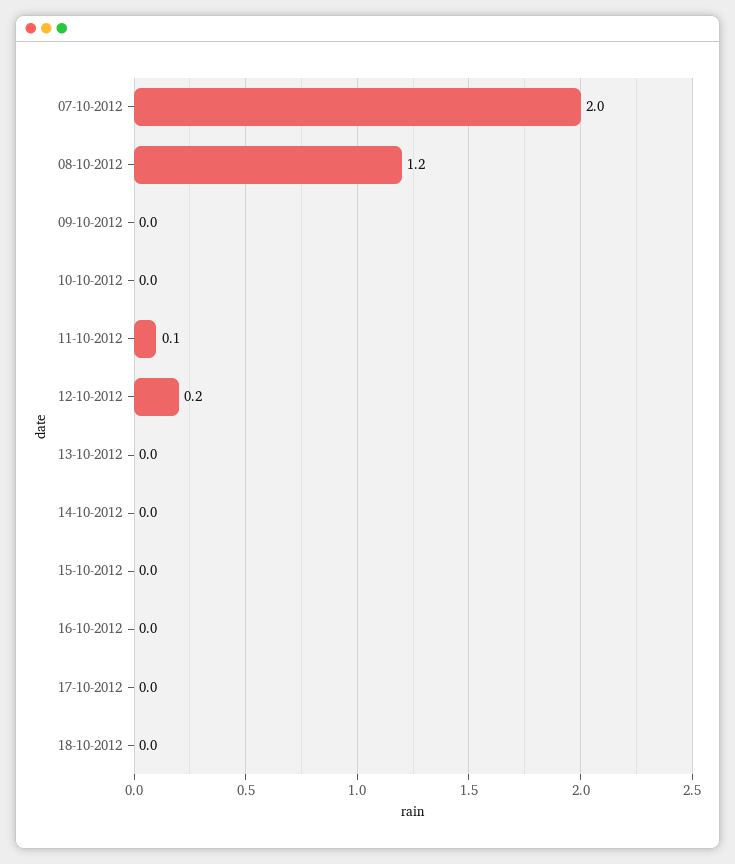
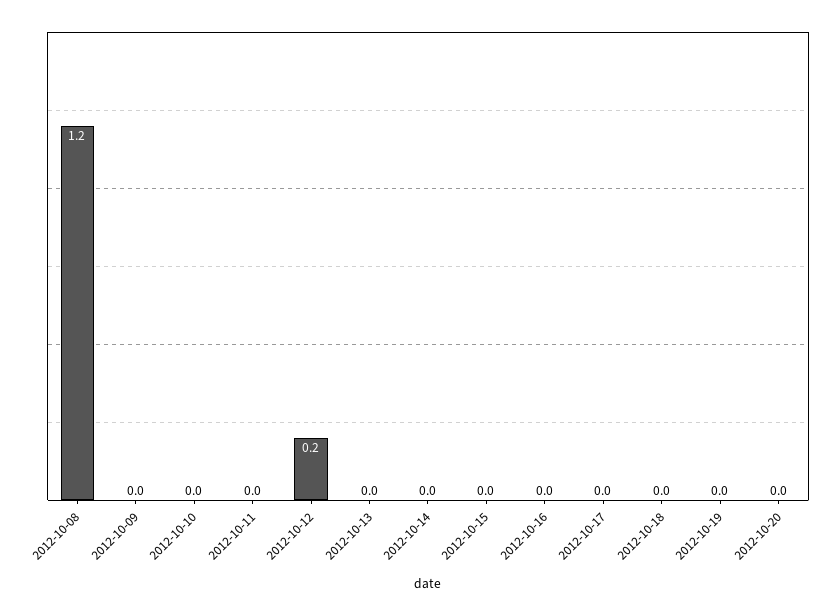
07-10-2012: 2 -> none
11-10-2012: 0.1 -> 0
2012-10-19: none -> 0
2012-10-20: none -> 0

